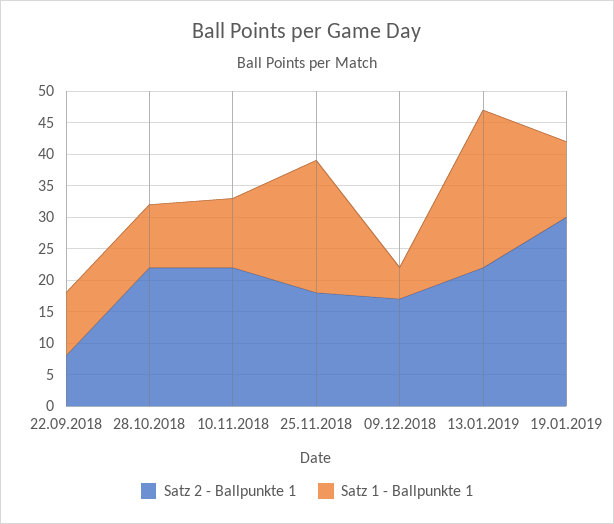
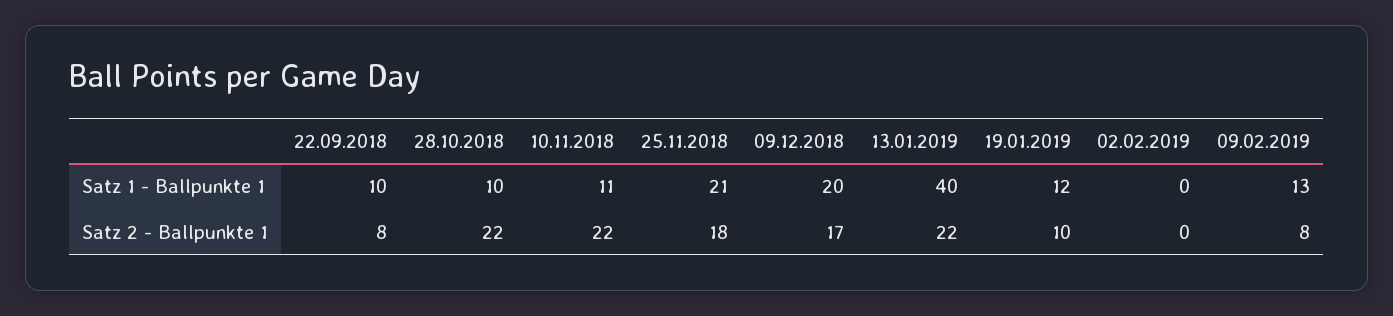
Satz 1 - Ballpunkte 1, 09.12.2018: 5 -> 20
Satz 1 - Ballpunkte 1, 13.01.2019: 25 -> 40
Satz 2 - Ballpunkte 1, 19.01.2019: 30 -> 10
Satz 1 - Ballpunkte 1, 02.02.2019: none -> 0
Satz 1 - Ballpunkte 1, 09.02.2019: none -> 13
Satz 2 - Ballpunkte 1, 02.02.2019: none -> 0
Satz 2 - Ballpunkte 1, 09.02.2019: none -> 8

